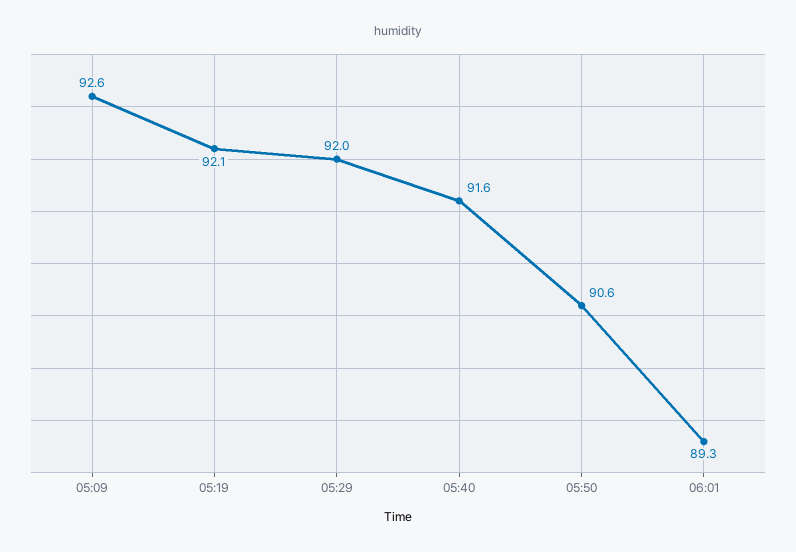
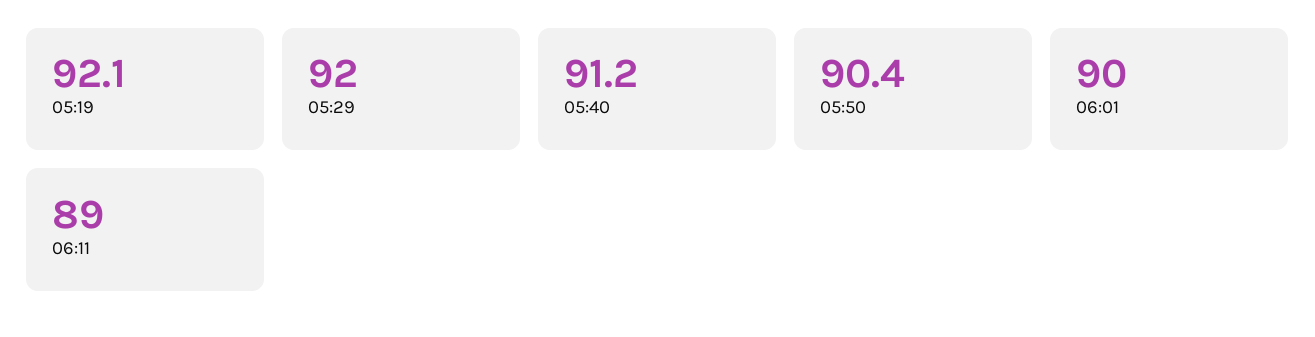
05:09: 92.6 -> none
05:40: 91.6 -> 91.2
05:50: 90.6 -> 90.4
06:01: 89.3 -> 90
06:11: none -> 89

